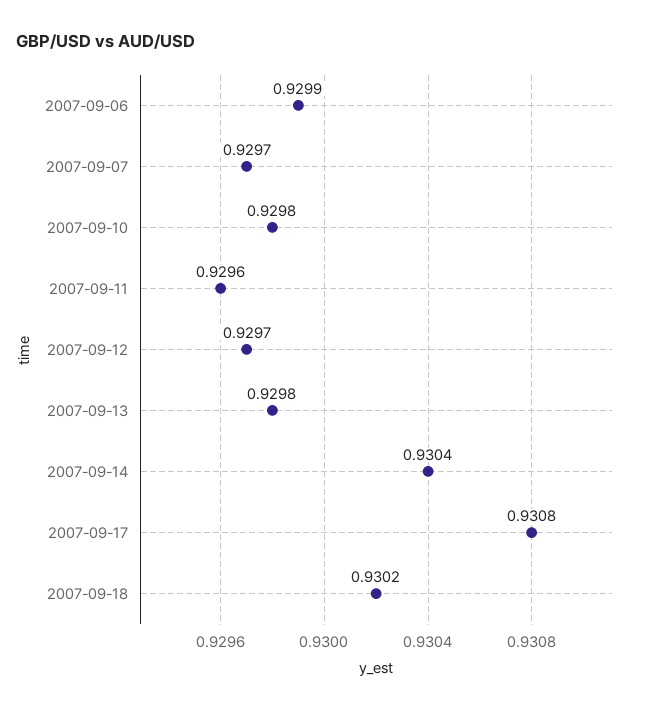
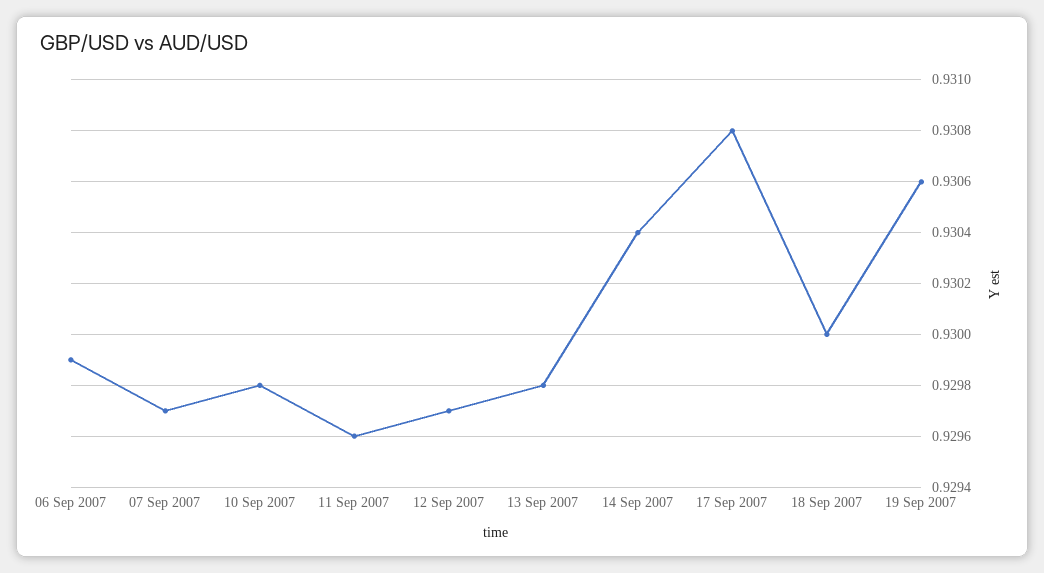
2007-09-18: 0.9302 -> 0.93
19 Sep 2007: none -> 0.9306

